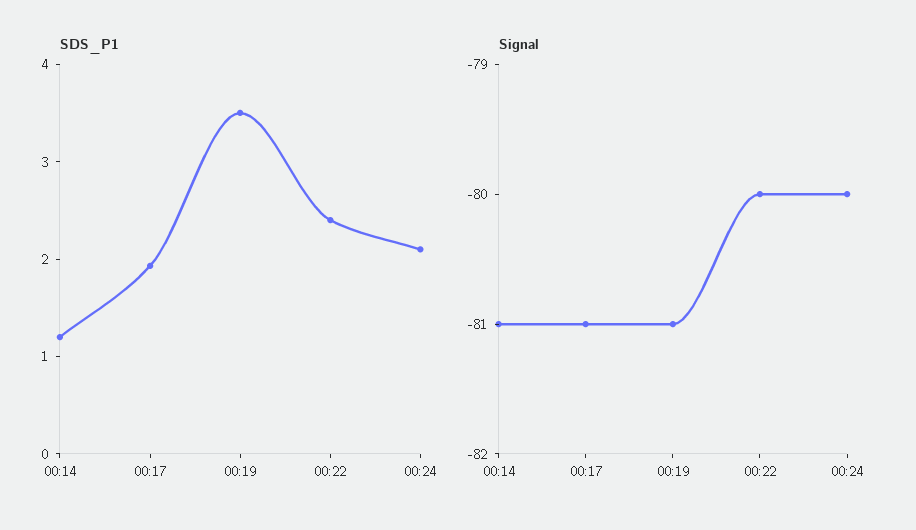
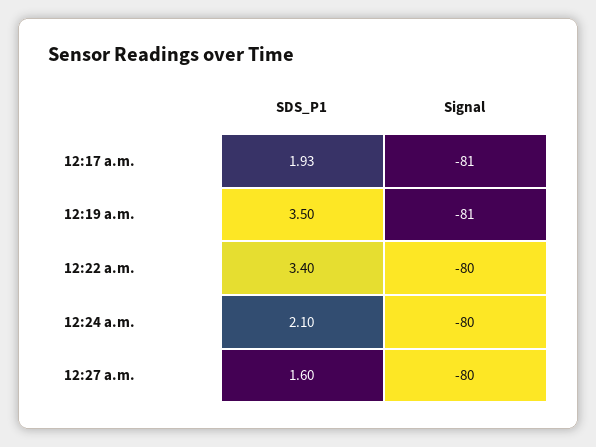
SDS_P1, 00:14: 1.2 -> none
SDS_P1, 00:22: 2.4 -> 3.4
Signal, 00:14: -81 -> none
SDS_P1, 12:27 a.m.: none -> 1.6
Signal, 12:27 a.m.: none -> -80

